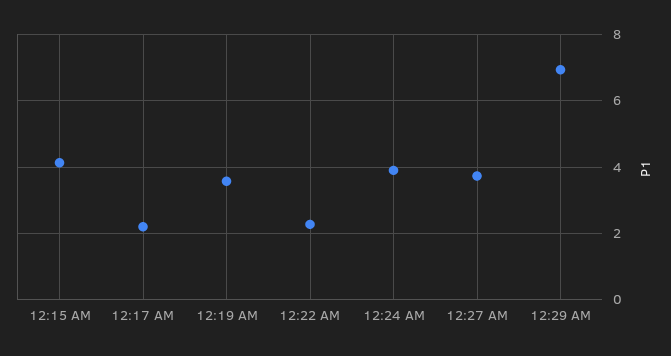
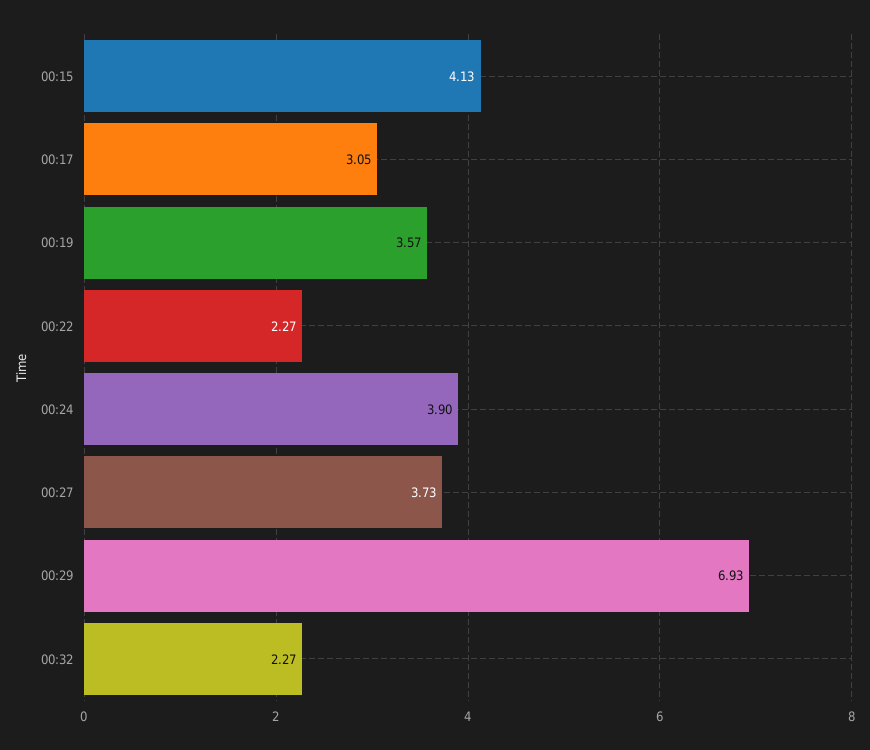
12:17 AM: 2.2 -> 3.05
00:32: none -> 2.27

